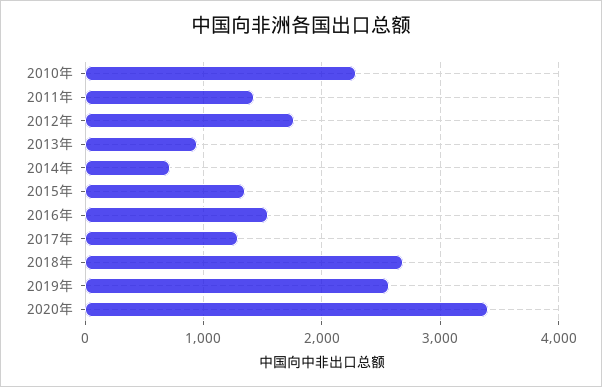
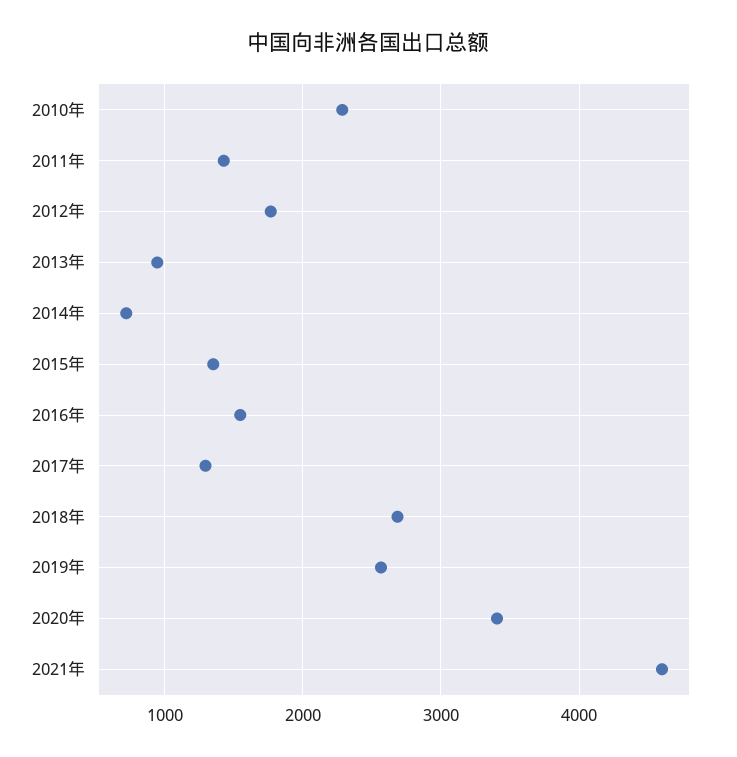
2021年: none -> 4600

